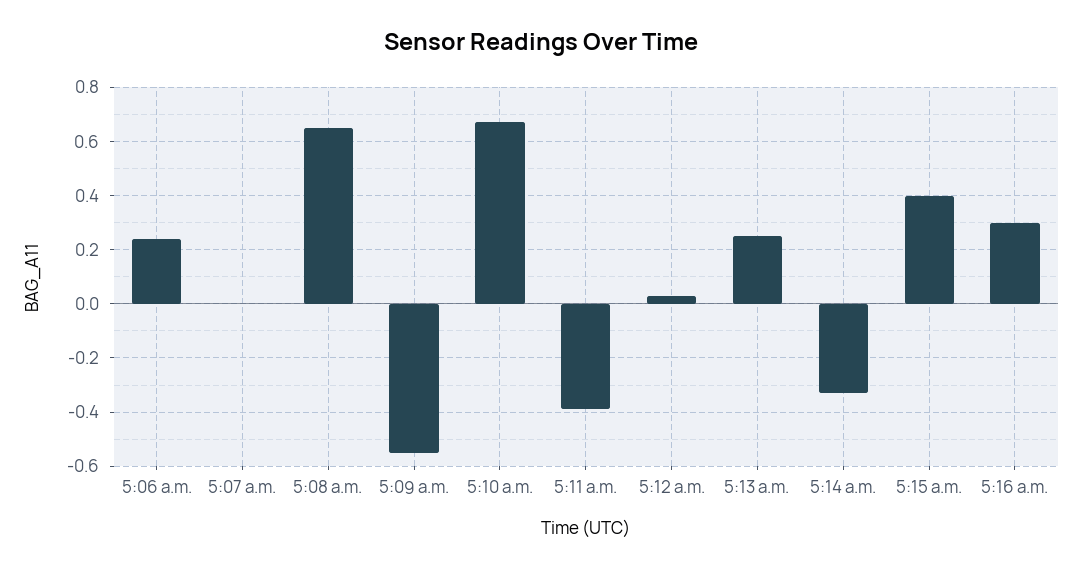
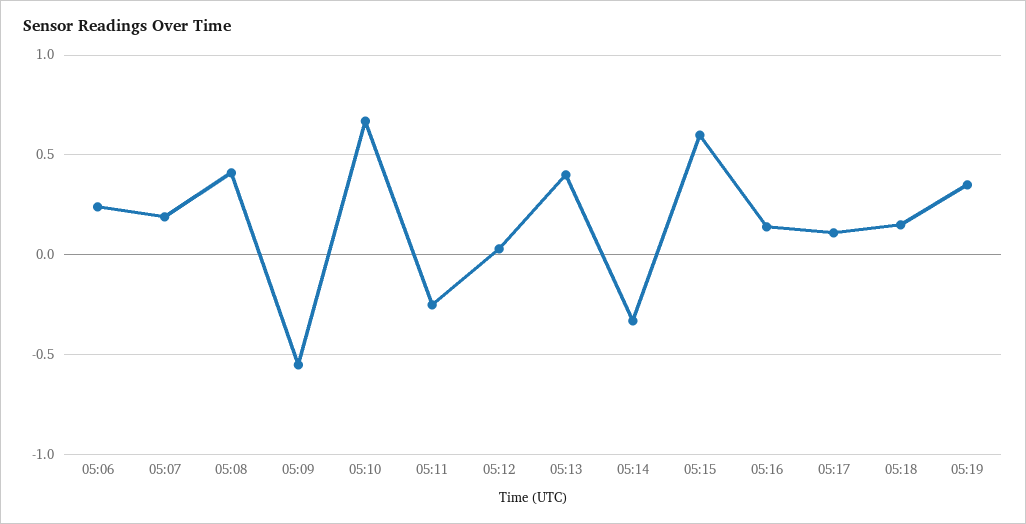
5:07 a.m.: 0 -> 0.2
5:08 a.m.: 0.65 -> 0.4
5:11 a.m.: -0.4 -> -0.25
5:13 a.m.: 0.25 -> 0.4
5:15 a.m.: 0.4 -> 0.6
5:16 a.m.: 0.3 -> 0.15
05:17: none -> 0.1
05:18: none -> 0.15
05:19: none -> 0.35

